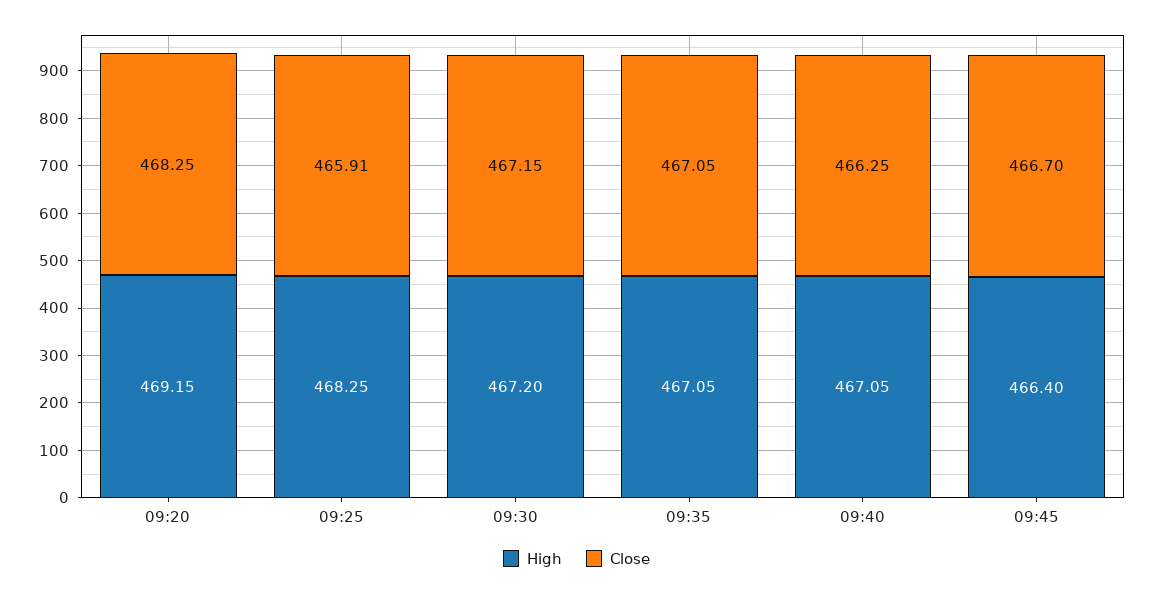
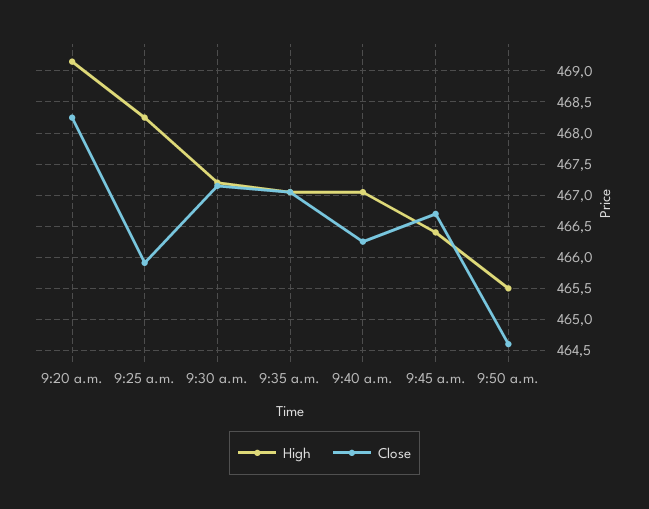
High, 9:50 a.m.: none -> 465.5
Close, 9:50 a.m.: none -> 464.6

